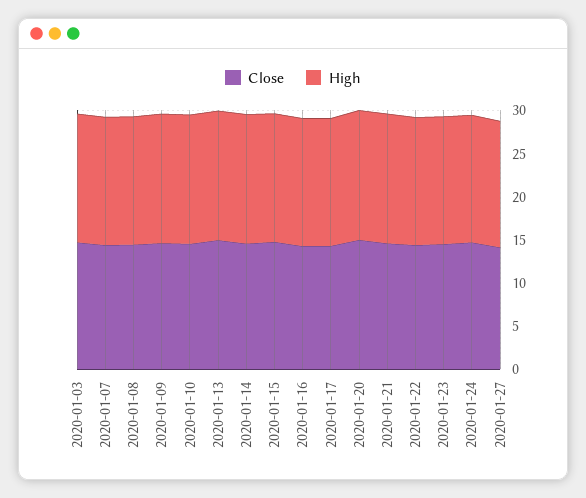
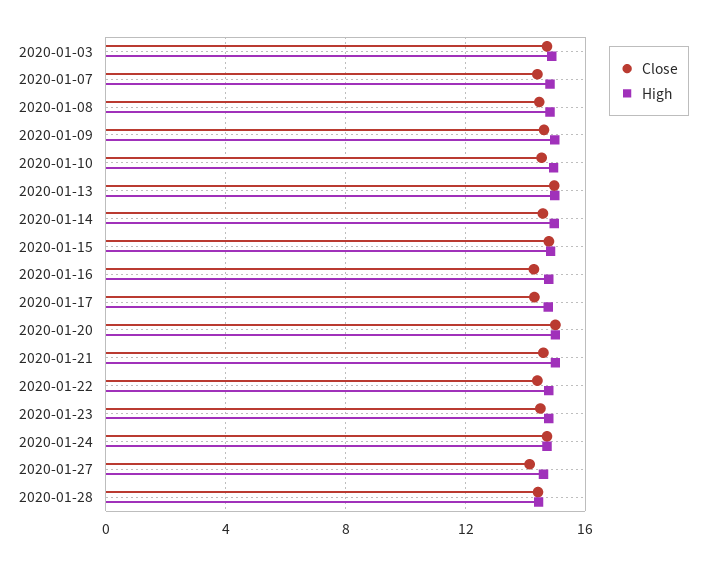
Close, 2020-01-28: none -> 14.5
High, 2020-01-28: none -> 14.5

